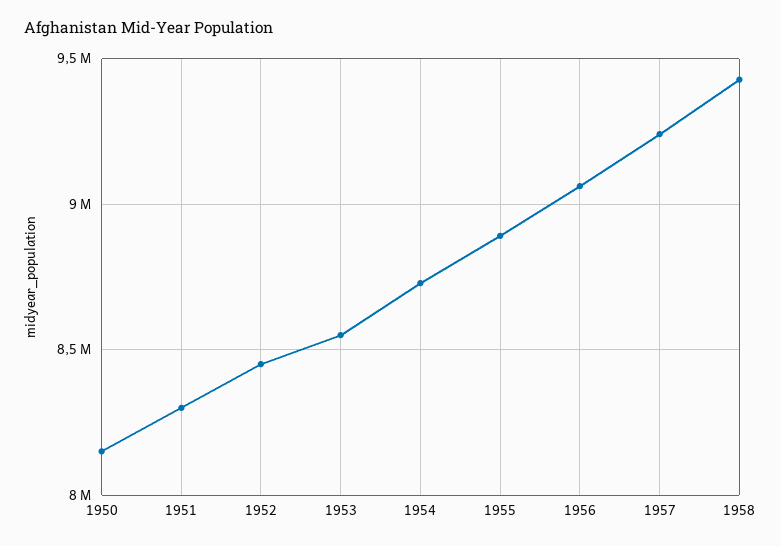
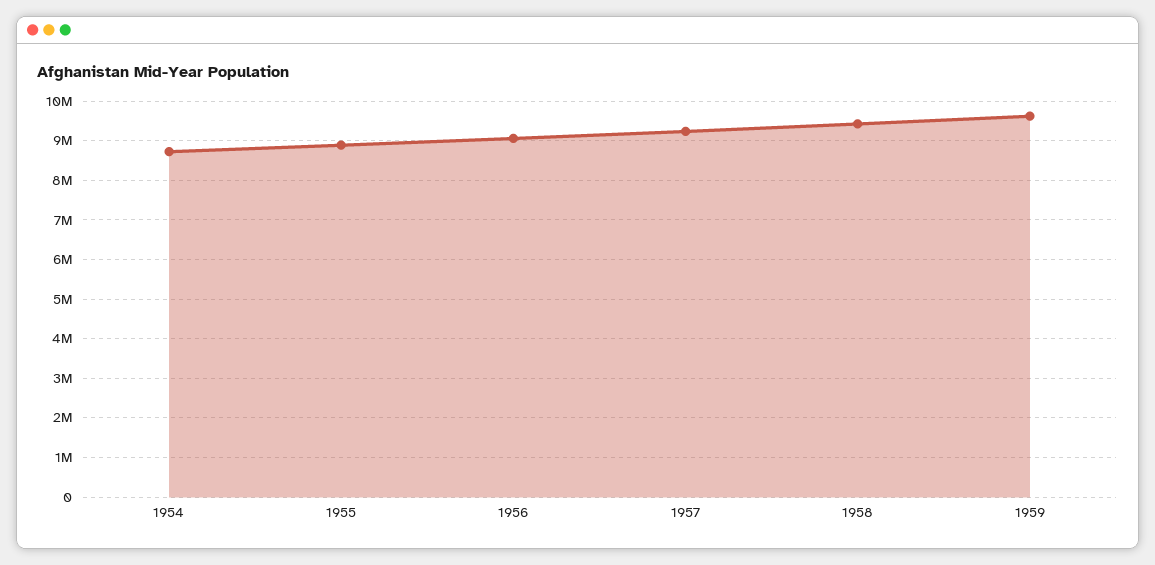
1950: 8150000 -> none
1951: 8300000 -> none
1952: 8450000 -> none
1953: 8550000 -> none
1959: none -> 9600000

